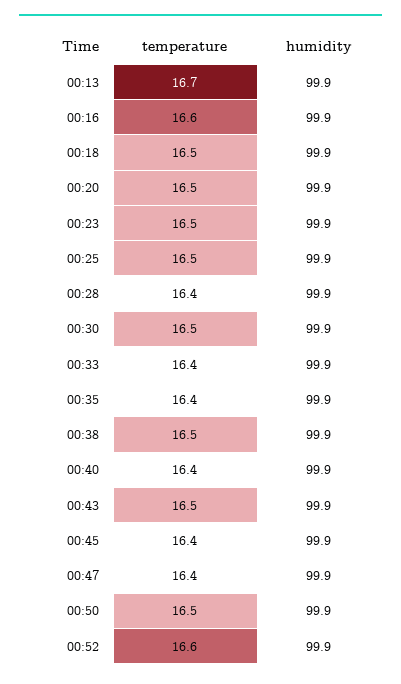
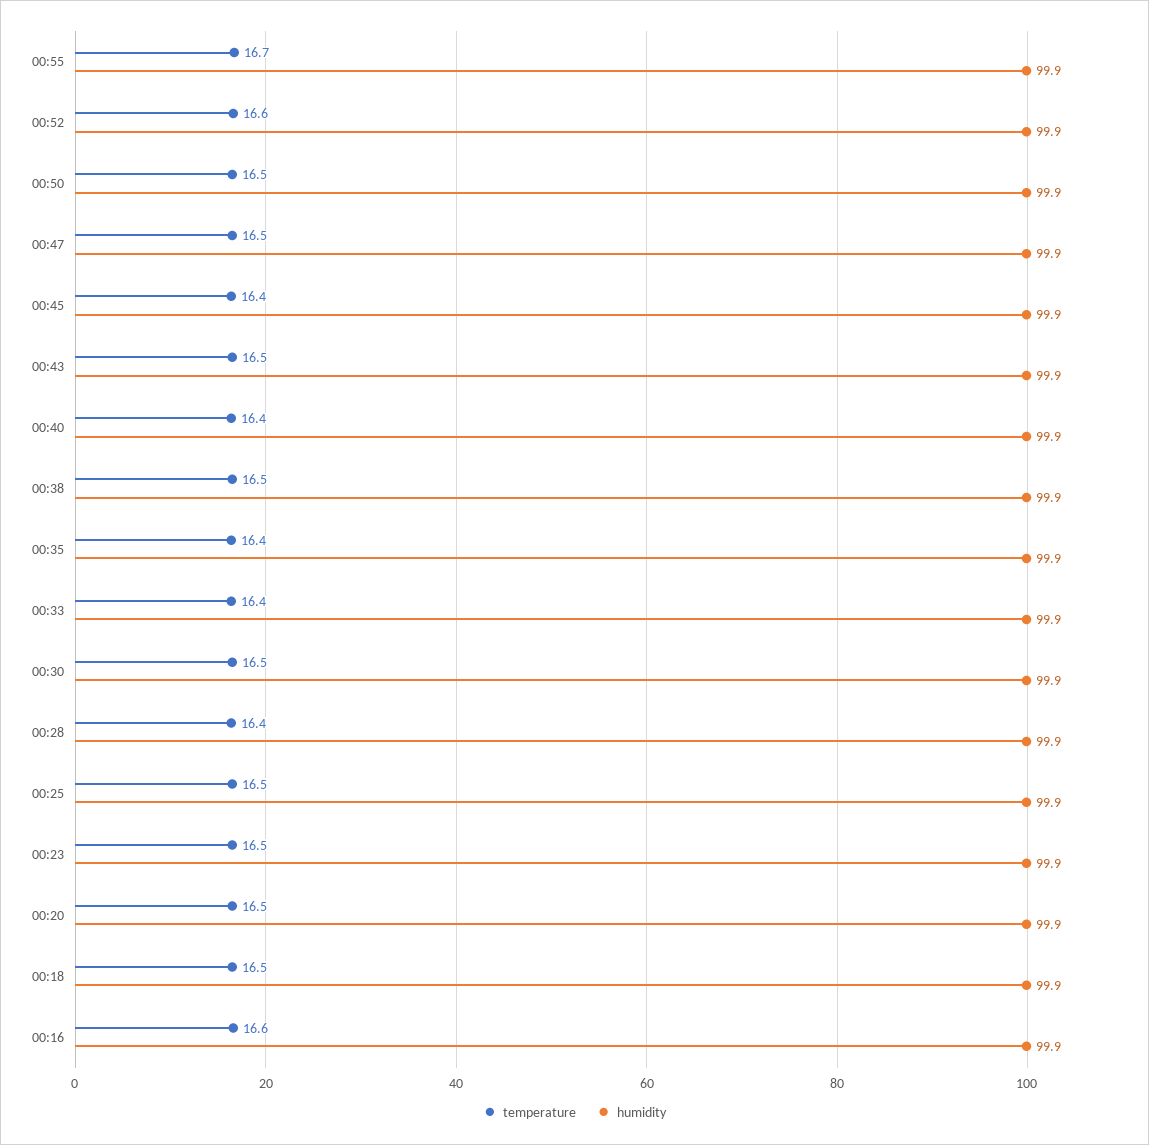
temperature, 00:13: 16.7 -> none
humidity, 00:13: 99.9 -> none
temperature, 00:47: 16.4 -> 16.5
temperature, 00:55: none -> 16.7
humidity, 00:55: none -> 99.9

